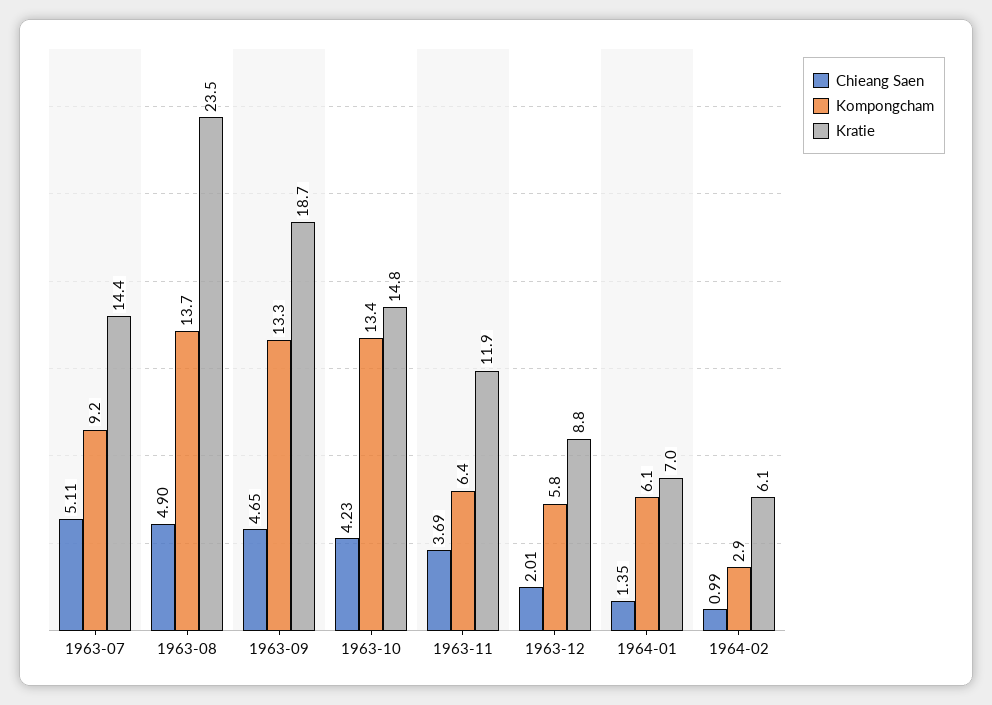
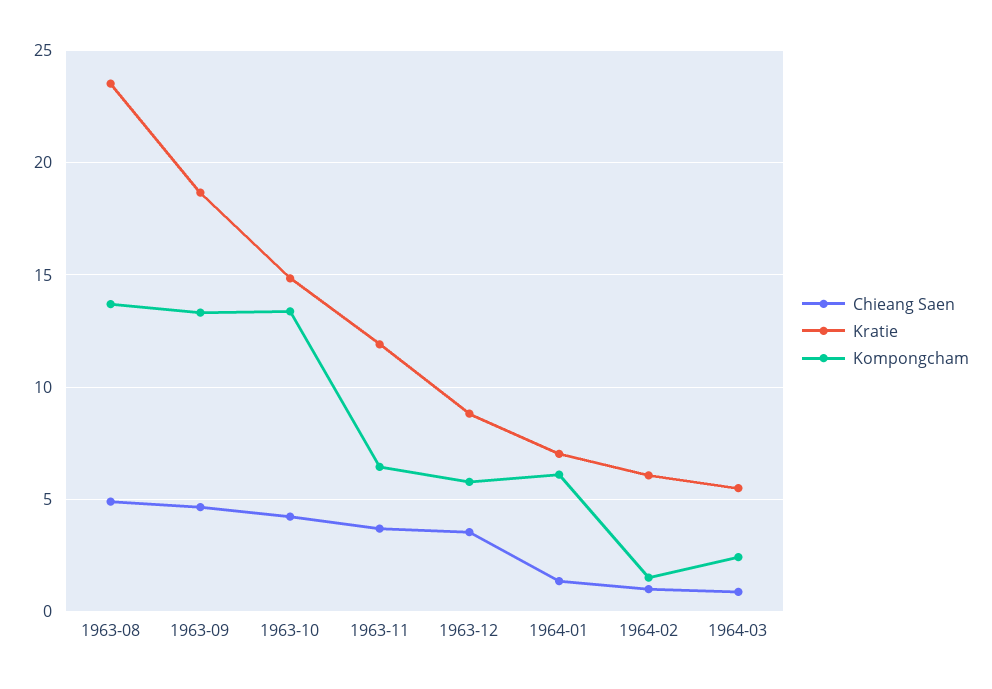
Chieang Saen, 1963-07: 5.11 -> none
Kompongcham, 1963-07: 9.2 -> none
Kratie, 1963-07: 14.4 -> none
Chieang Saen, 1963-12: 2.01 -> 3.5
Kompongcham, 1964-02: 2.9 -> 1.5
Chieang Saen, 1964-03: none -> 1
Kratie, 1964-03: none -> 5.5
Kompongcham, 1964-03: none -> 2.5

